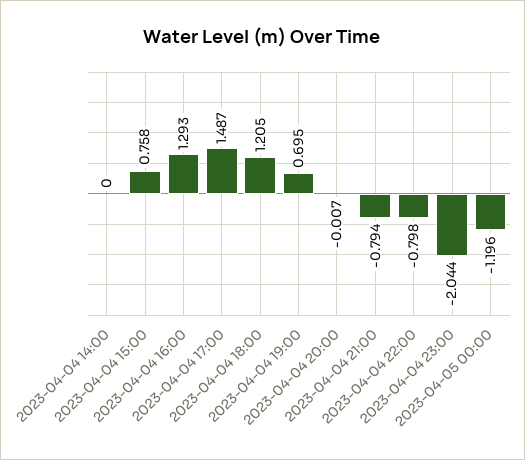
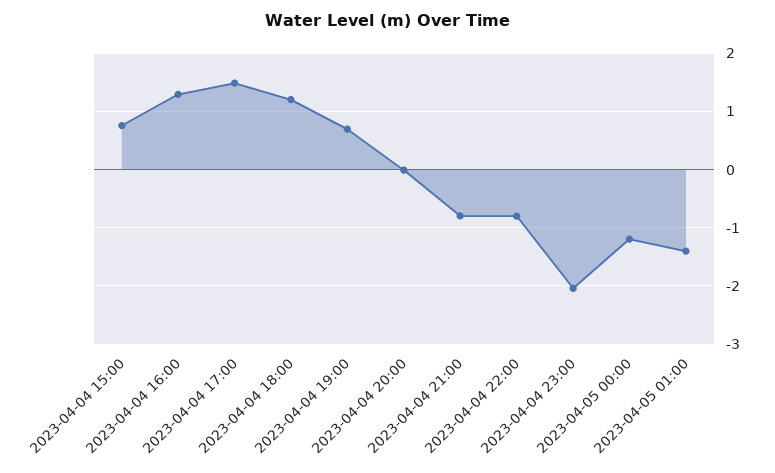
2023-04-04 14:00: 0 -> none
2023-04-05 01:00: none -> -1.4

